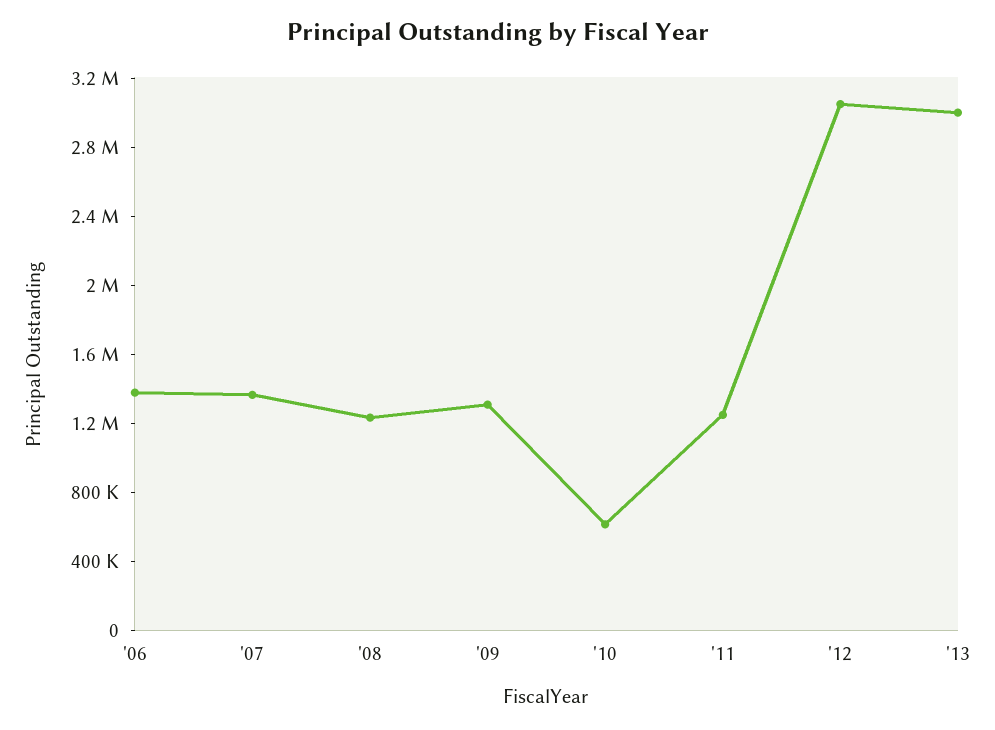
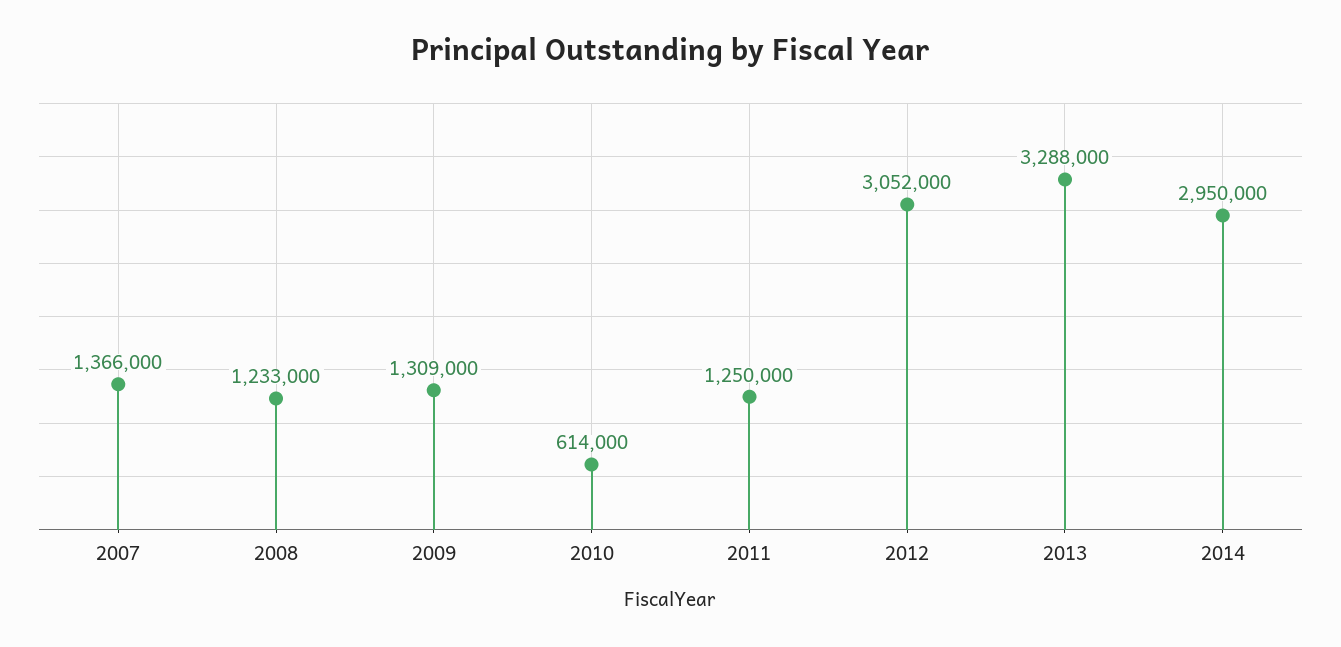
'06: 1400000 -> none
'13: 3000000 -> 3288000
2014: none -> 2950000

